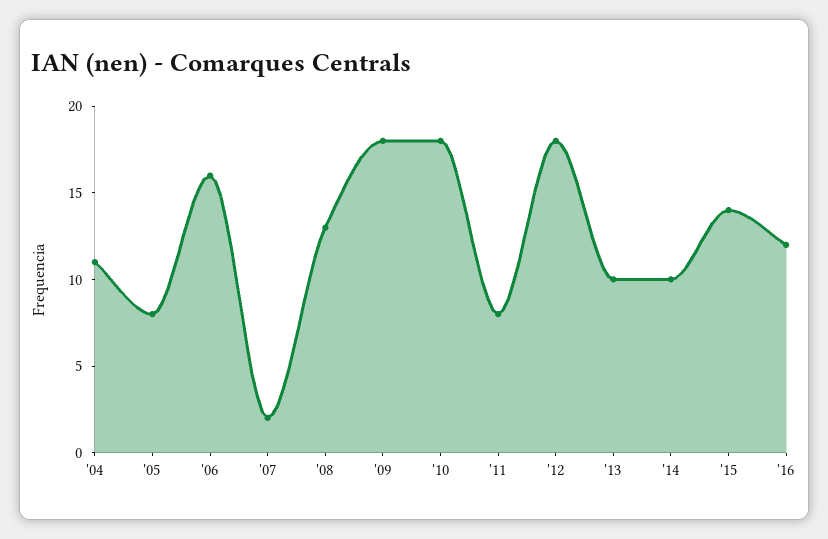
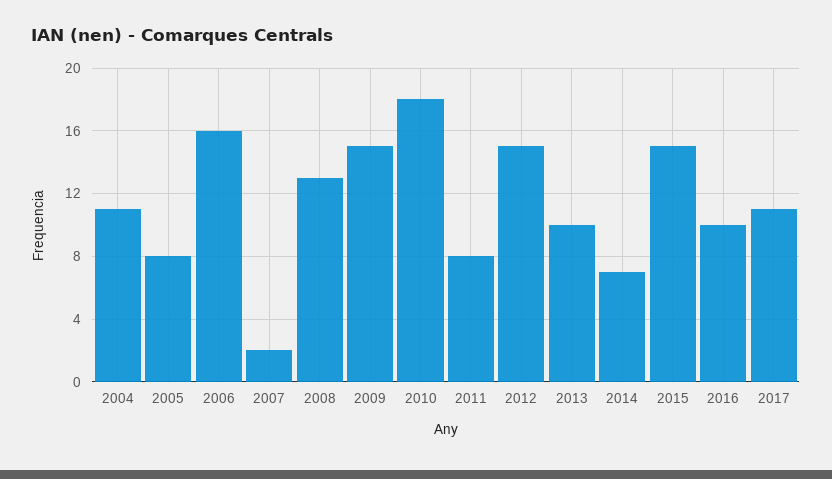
'09: 18 -> 15
'12: 18 -> 15
'14: 10 -> 7
'15: 14 -> 15
'16: 12 -> 10
2017: none -> 11

